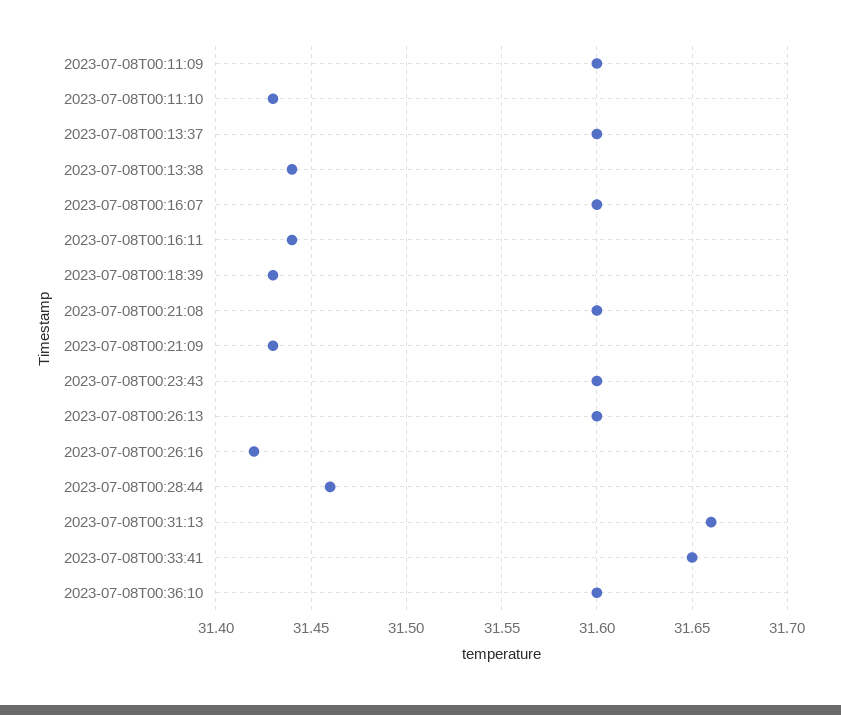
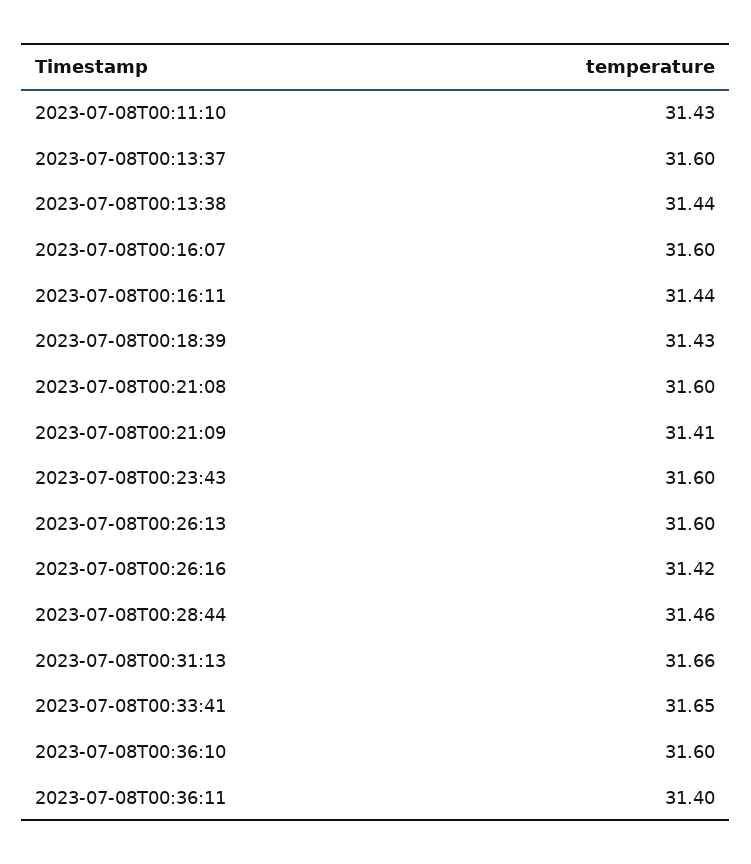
2023-07-08T00:11:09: 31.6 -> none
2023-07-08T00:21:09: 31.43 -> 31.41
2023-07-08T00:36:11: none -> 31.4

